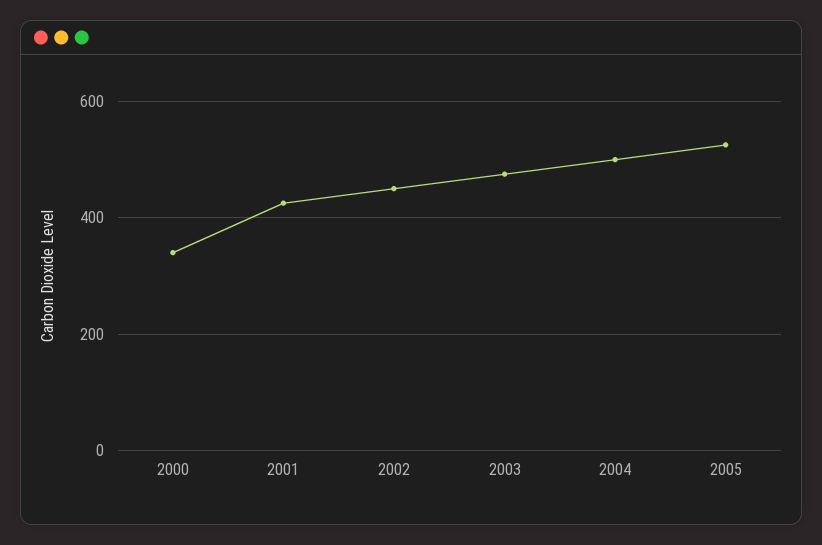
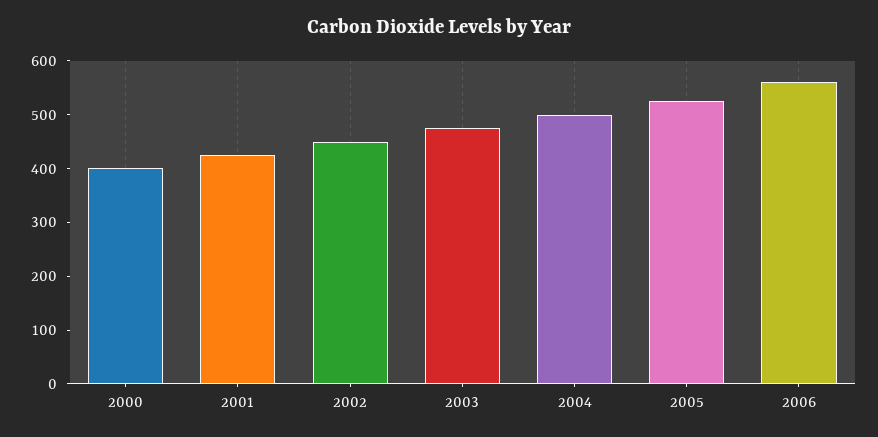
2000: 340 -> 400
2006: none -> 560

